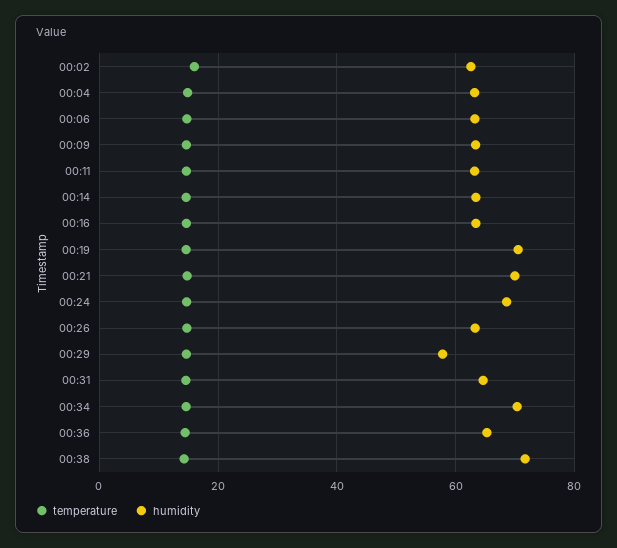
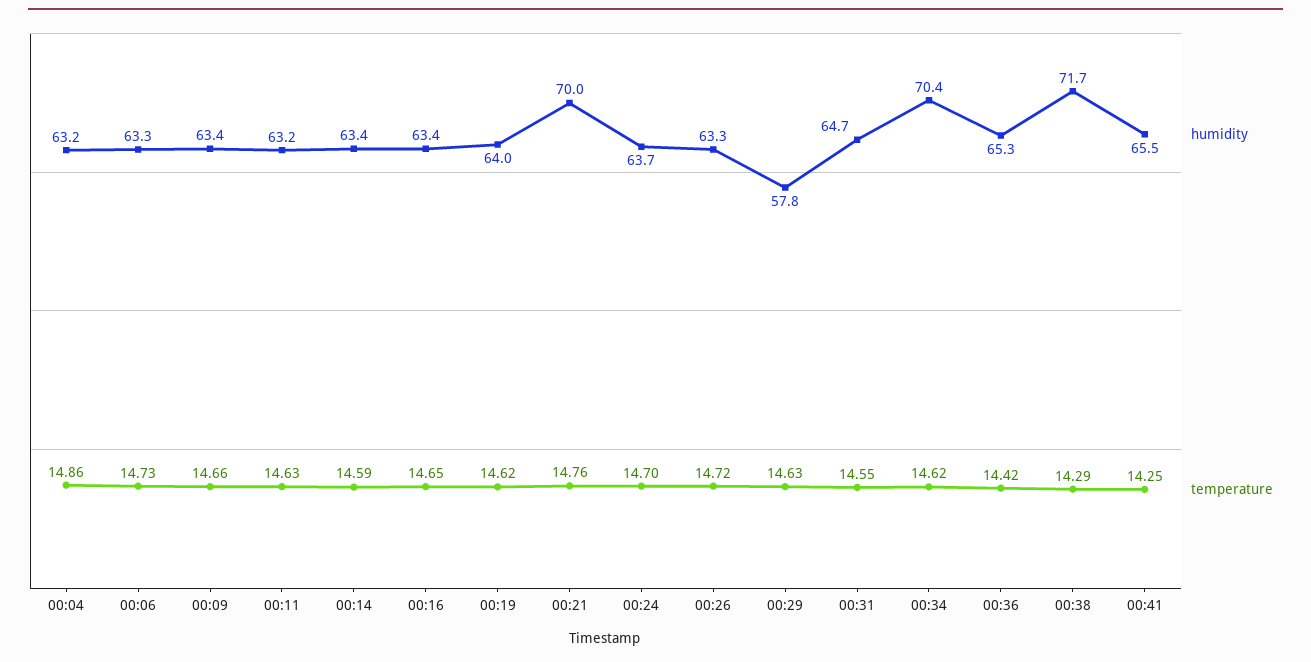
temperature, 00:02: 16 -> none
humidity, 00:02: 62 -> none
humidity, 00:19: 70 -> 64
humidity, 00:24: 68 -> 63.7
humidity, 00:41: none -> 65.5
temperature, 00:41: none -> 14.25

